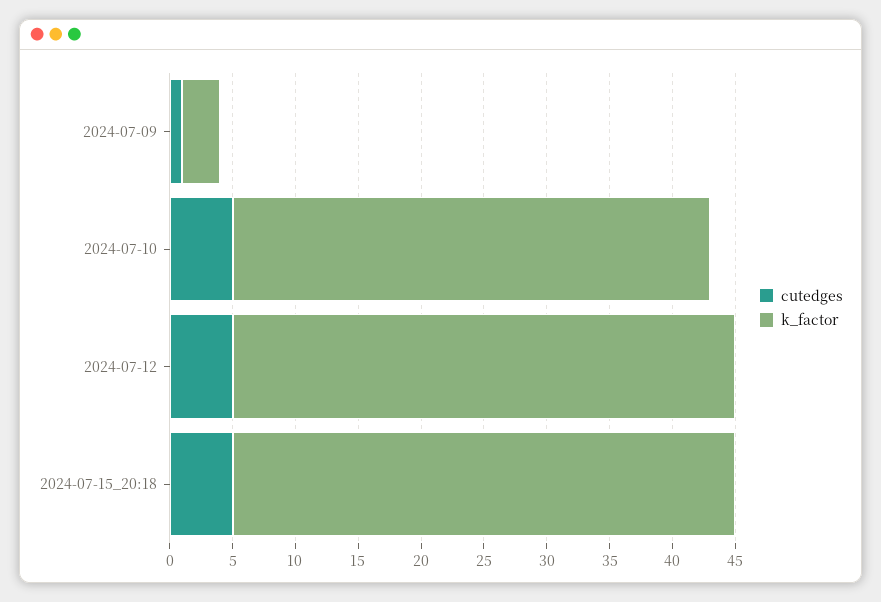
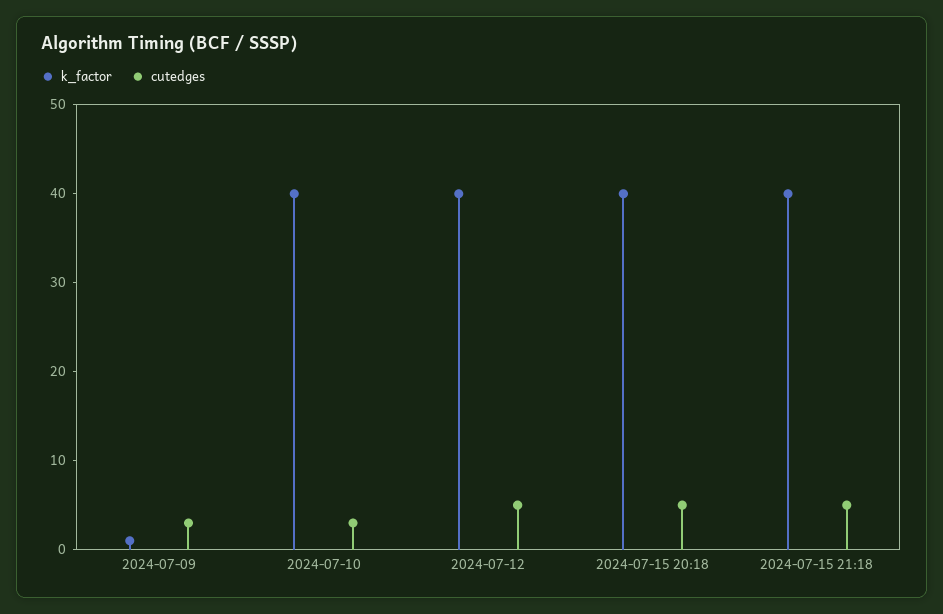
cutedges, 2024-07-09: 1 -> 3
k_factor, 2024-07-09: 3 -> 1
cutedges, 2024-07-10: 5 -> 3
k_factor, 2024-07-10: 38 -> 40
k_factor, 2024-07-15 21:18: none -> 40
cutedges, 2024-07-15 21:18: none -> 5

